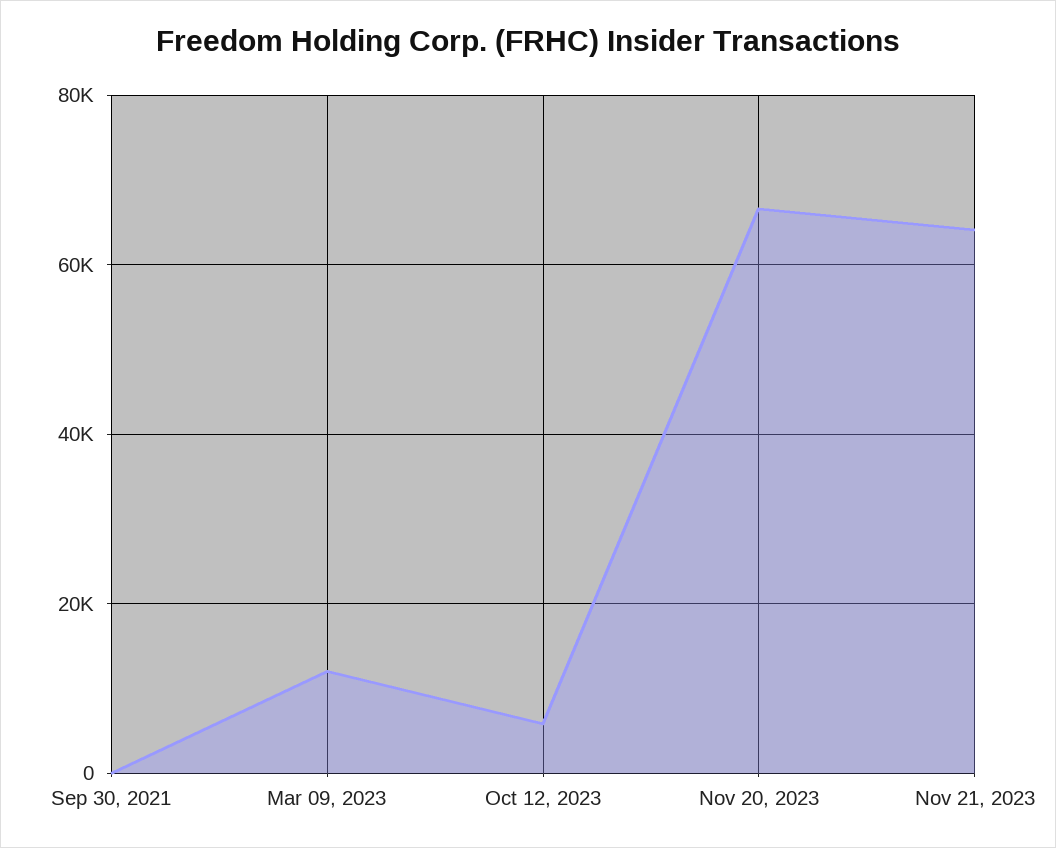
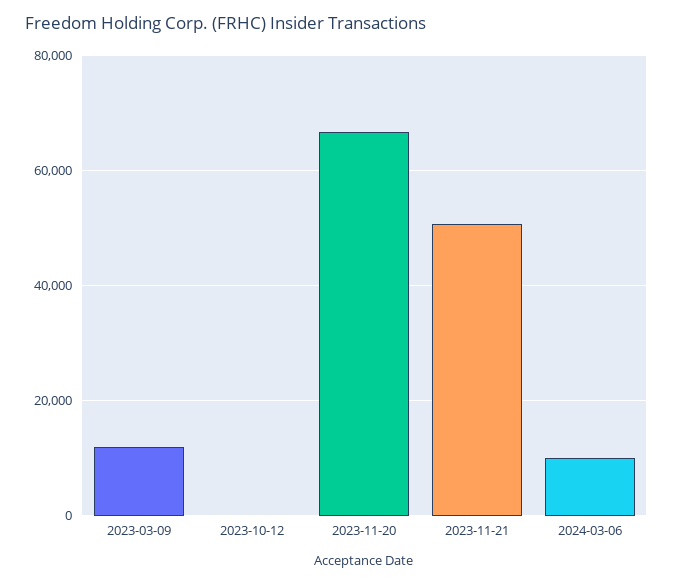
Sep 30, 2021: 0 -> none
Oct 12, 2023: 6000 -> 0
Nov 21, 2023: 64000 -> 50000
2024-03-06: none -> 10000

